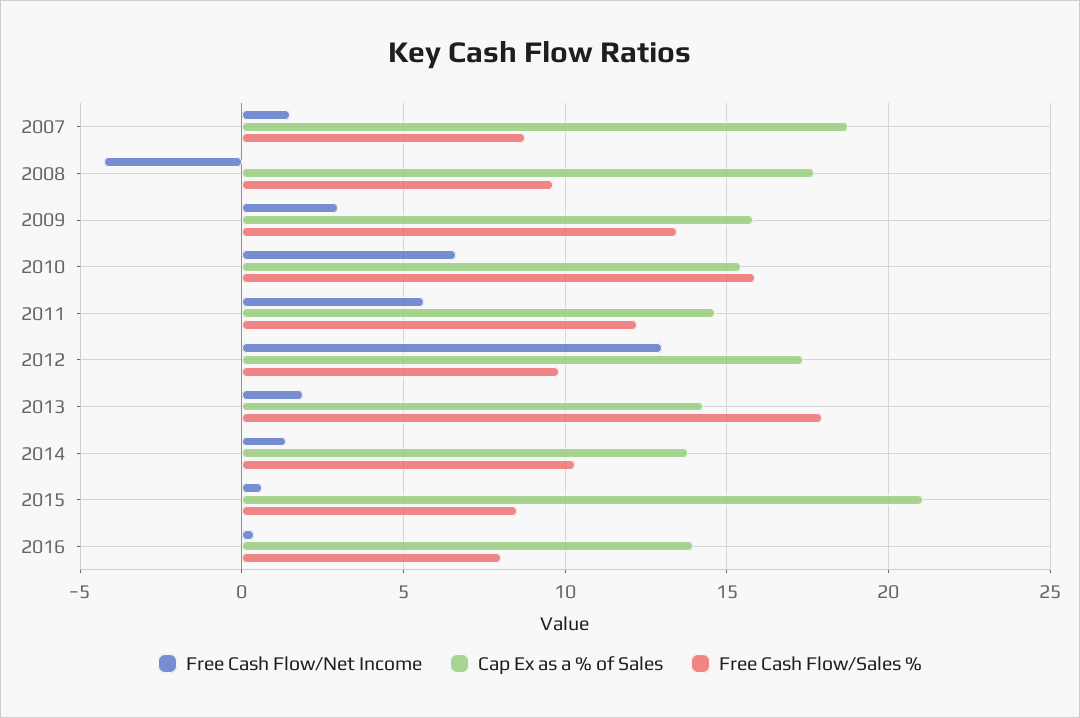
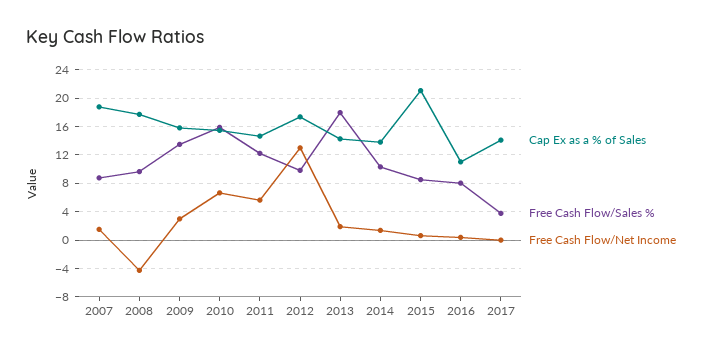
Cap Ex as a % of Sales, 2016: 14 -> 11
Cap Ex as a % of Sales, 2017: none -> 14
Free Cash Flow/Sales %, 2017: none -> 4
Free Cash Flow/Net Income, 2017: none -> 0

